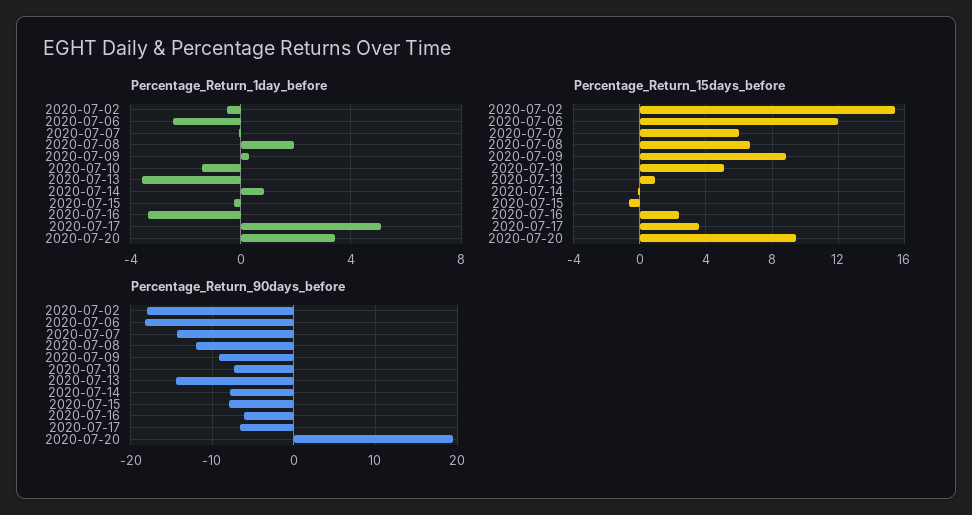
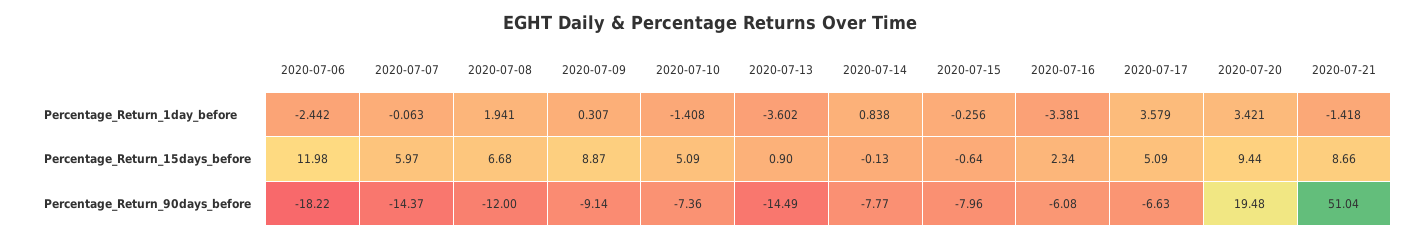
Percentage_Return_1day_before, 2020-07-02: -0.5 -> none
Percentage_Return_1day_before, 2020-07-17: 5 -> 3.579
Percentage_Return_15days_before, 2020-07-02: 15.5 -> none
Percentage_Return_15days_before, 2020-07-17: 3.5 -> 5.09
Percentage_Return_90days_before, 2020-07-02: -18 -> none
Percentage_Return_1day_before, 2020-07-21: none -> -1.418
Percentage_Return_15days_before, 2020-07-21: none -> 8.66
Percentage_Return_90days_before, 2020-07-21: none -> 51.04

